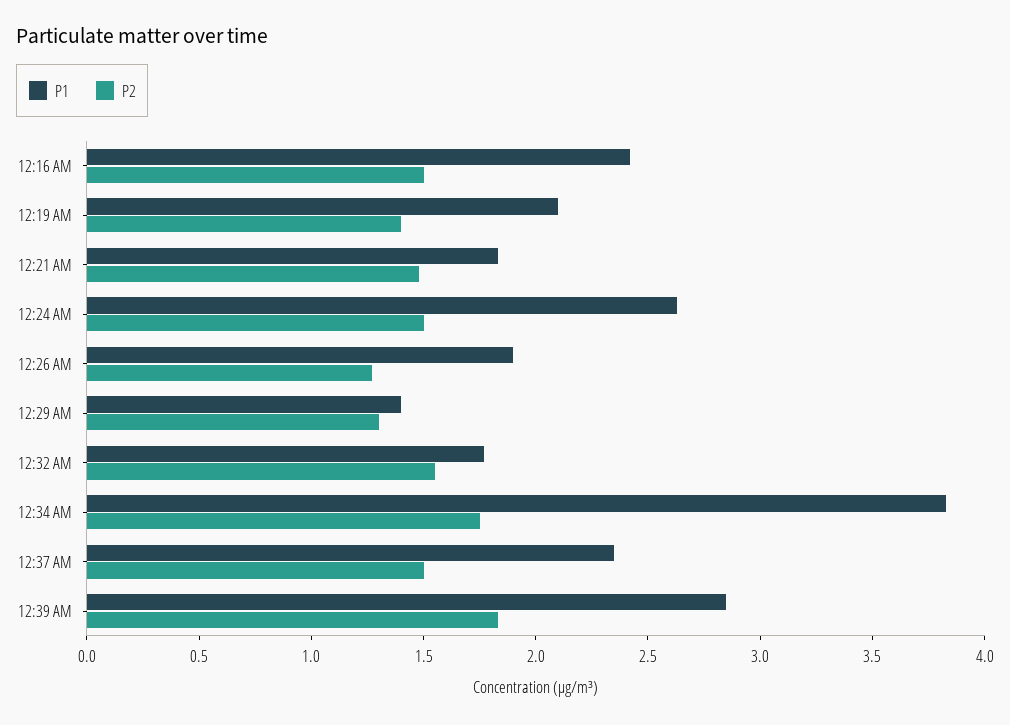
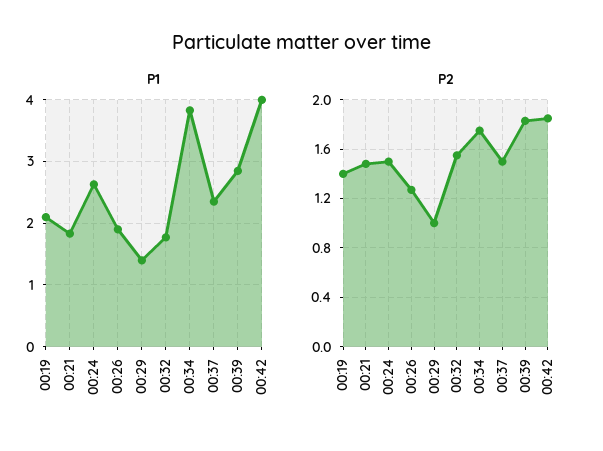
P1, 12:16 AM: 2.4 -> none
P2, 12:16 AM: 1.5 -> none
P2, 12:29 AM: 1.3 -> 1
P1, 00:42: none -> 4
P2, 00:42: none -> 1.85

